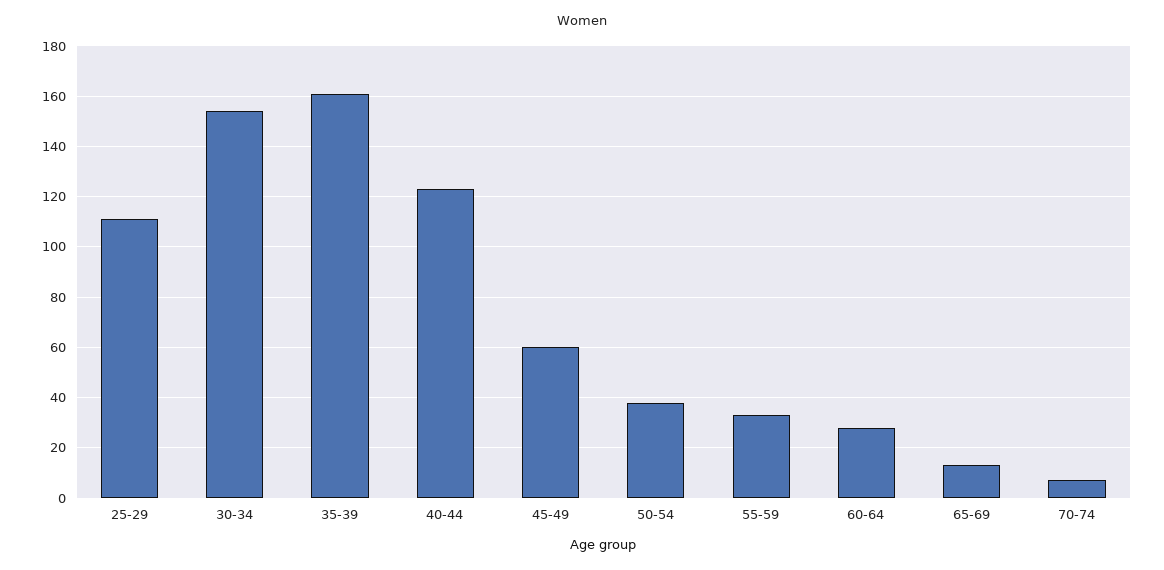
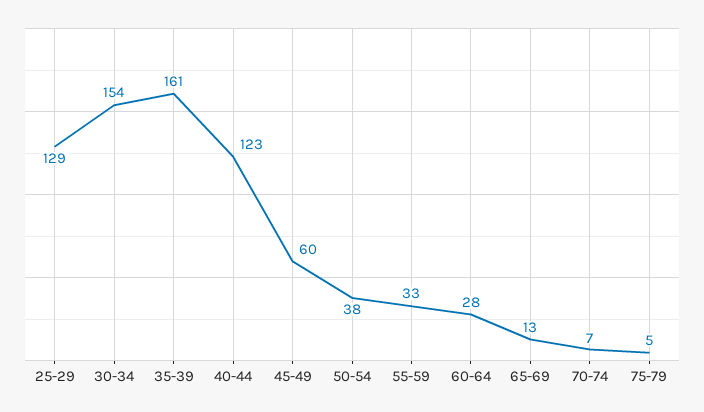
25-29: 110 -> 129
75-79: none -> 5

